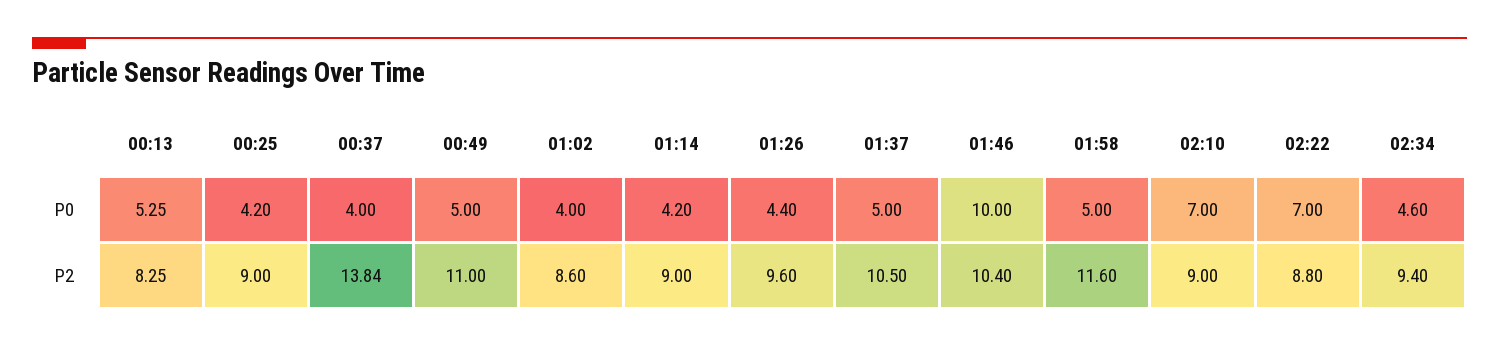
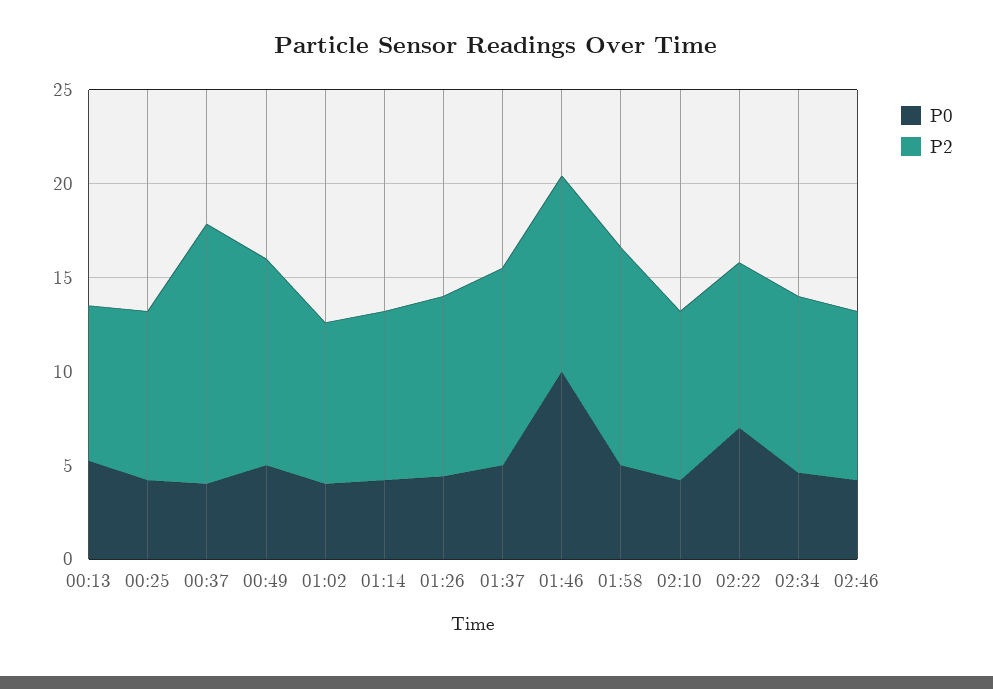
P0, 02:10: 7 -> 4
P0, 02:46: none -> 4
P2, 02:46: none -> 9

